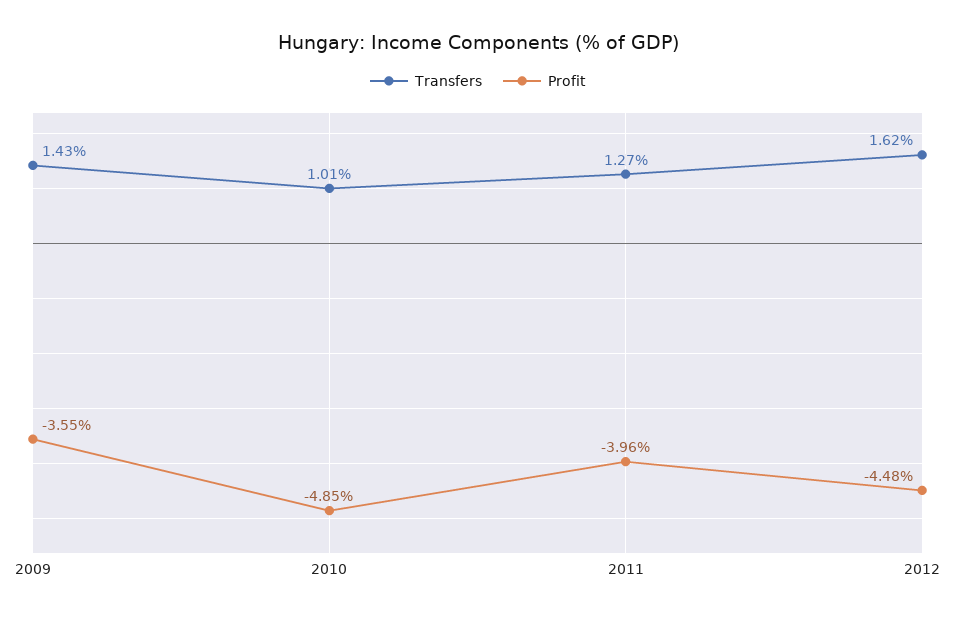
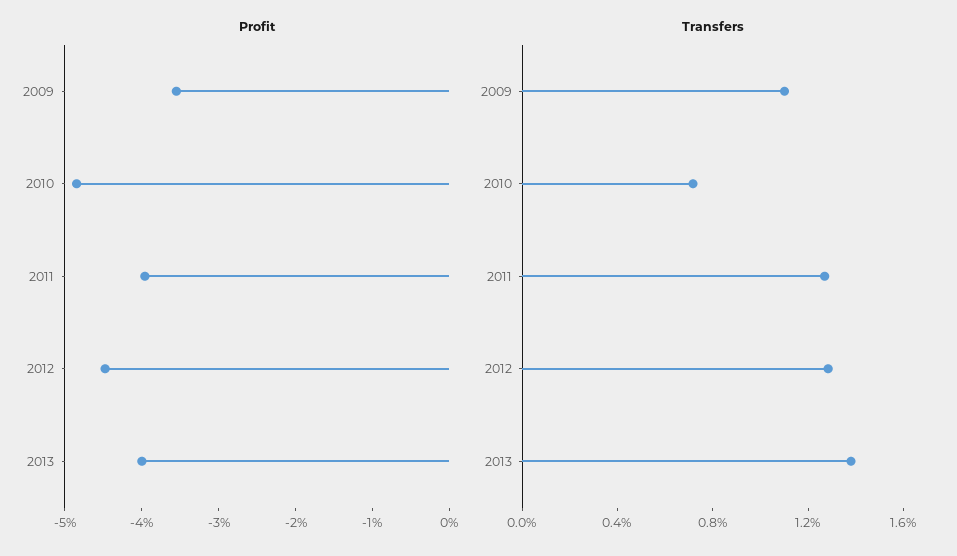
Transfers, 2009: 1.43 -> 1.1
Transfers, 2010: 1.01 -> 0.7
Transfers, 2012: 1.62 -> 1.3
Profit, 2013: none -> -4
Transfers, 2013: none -> 1.4

